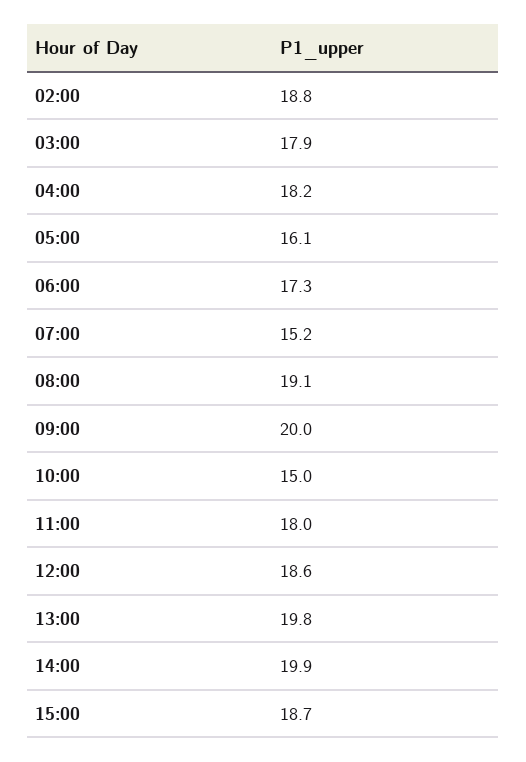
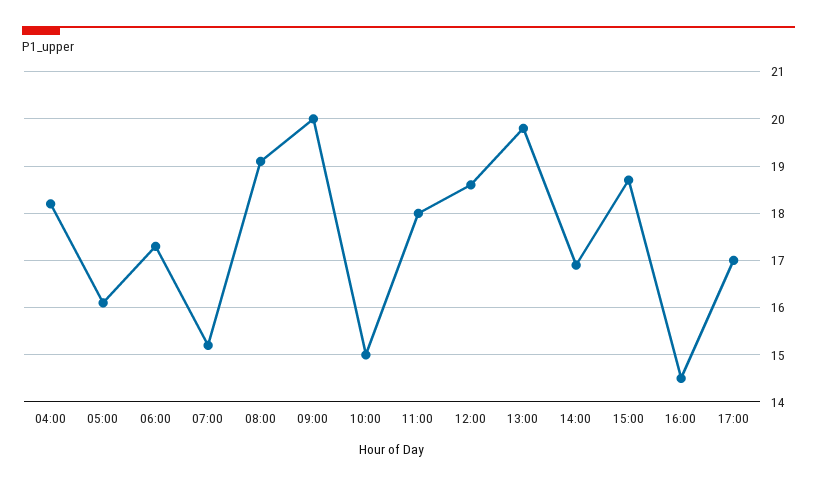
02:00: 18.8 -> none
03:00: 17.9 -> none
14:00: 19.9 -> 17
16:00: none -> 14.5
17:00: none -> 17

